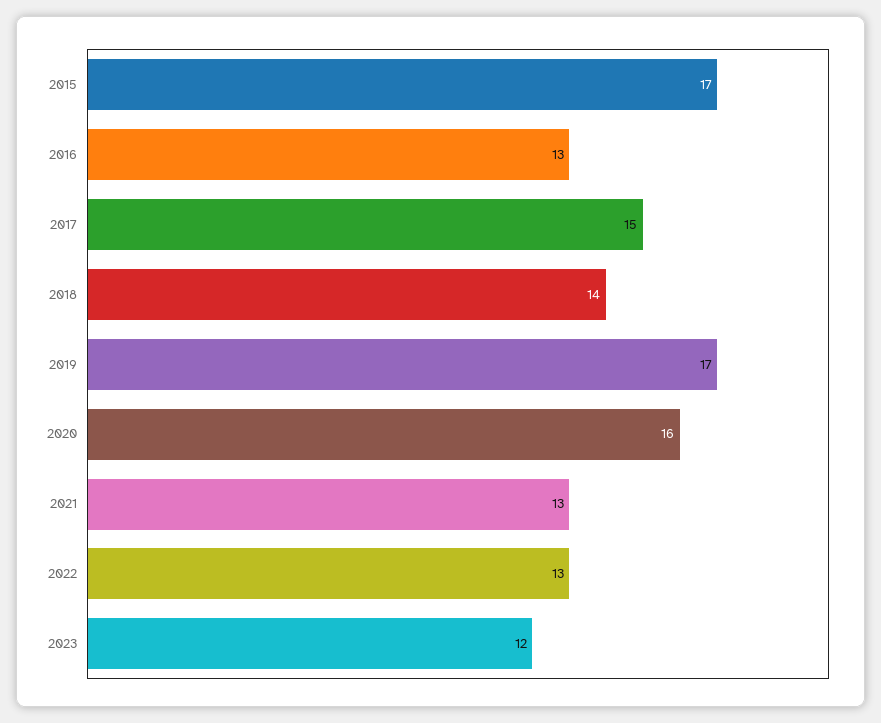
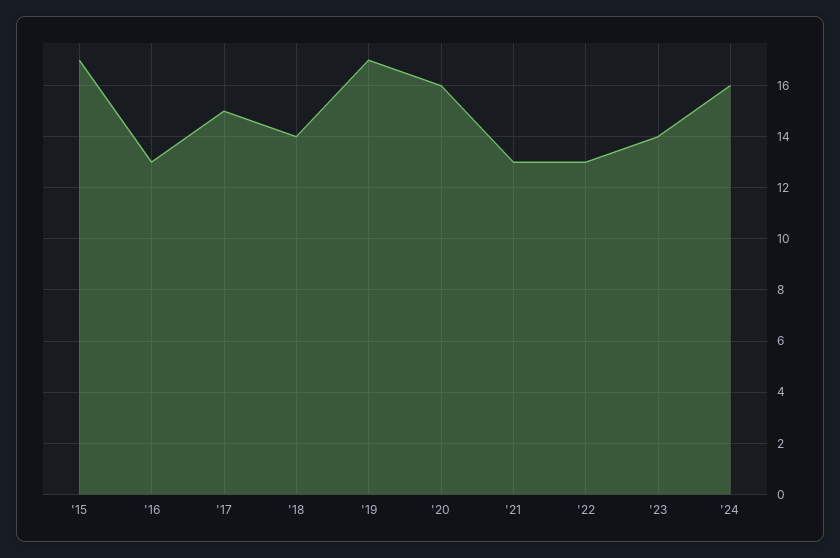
2023: 12 -> 14
'24: none -> 16

